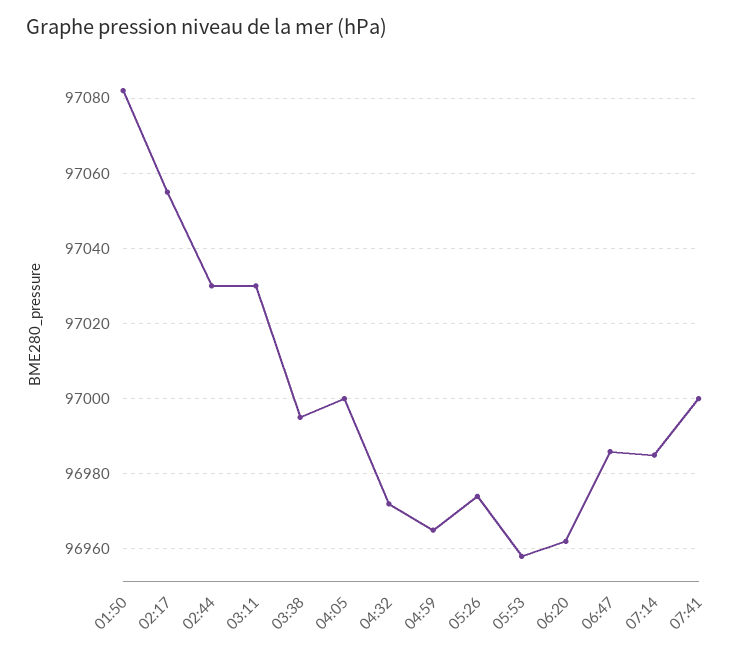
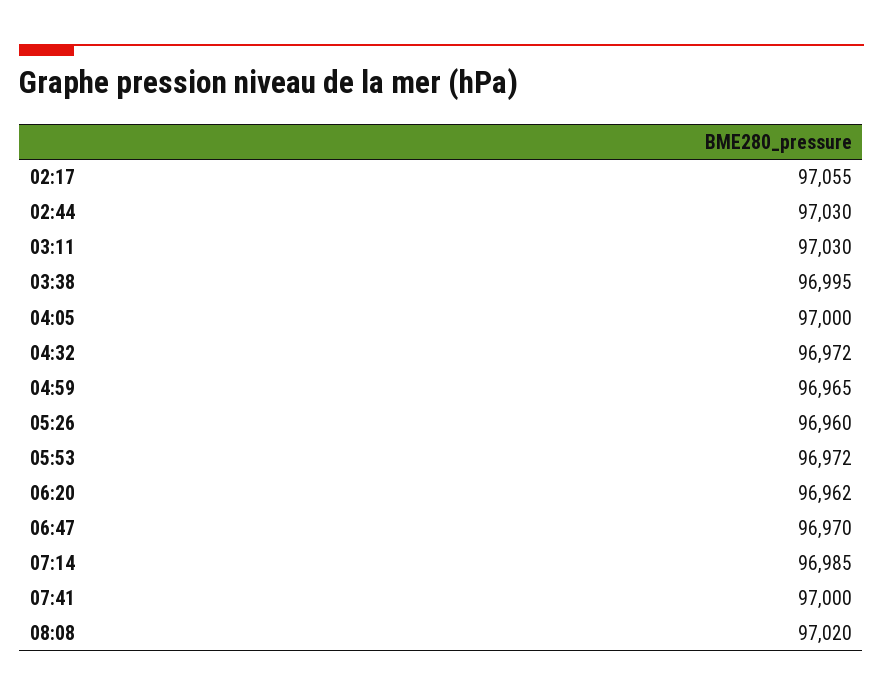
01:50: 97082 -> none
05:26: 96974 -> 96960
05:53: 96958 -> 96972
06:47: 96986 -> 96970
08:08: none -> 97020

